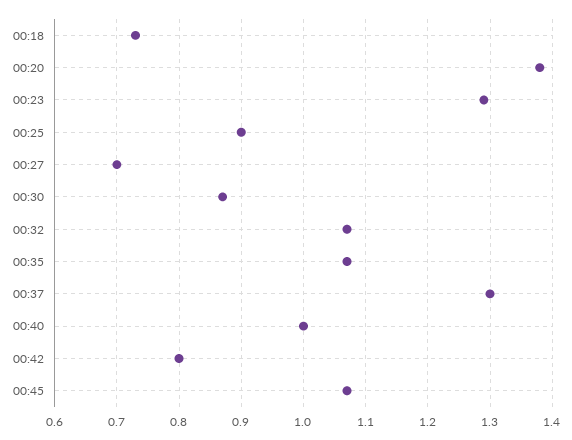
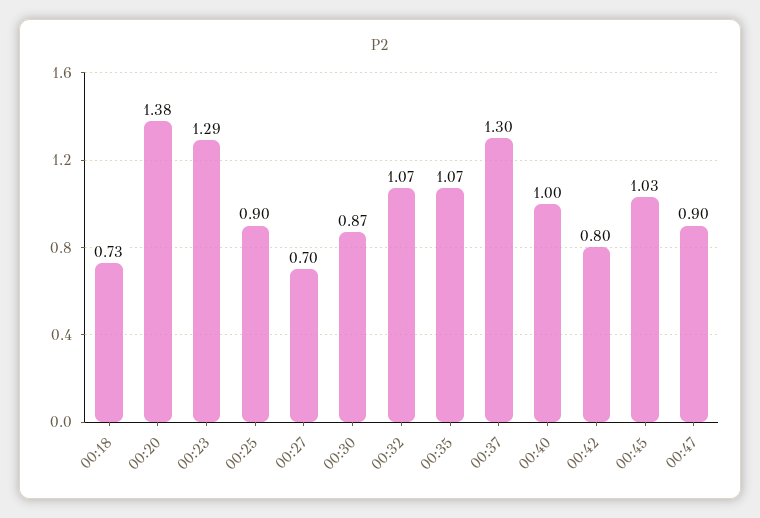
00:45: 1.07 -> 1.03
00:47: none -> 0.9

